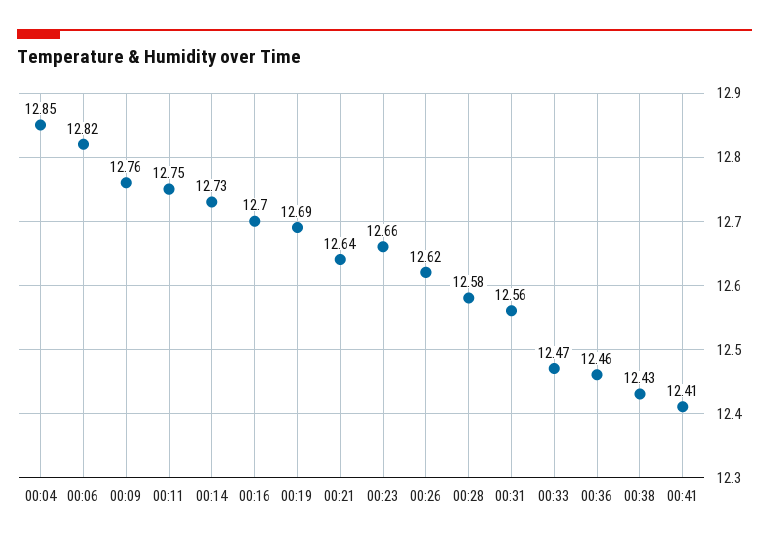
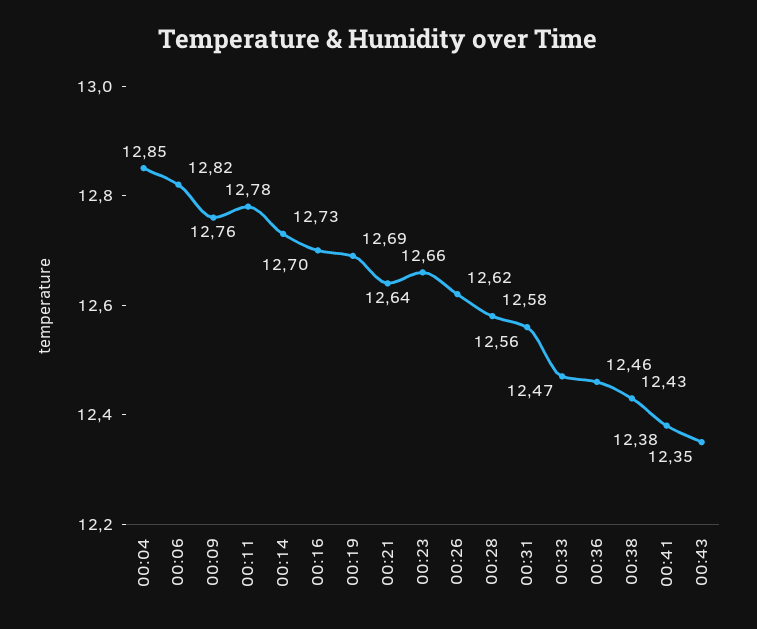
00:11: 12.75 -> 12.78
00:41: 12.41 -> 12.38
00:43: none -> 12.35

